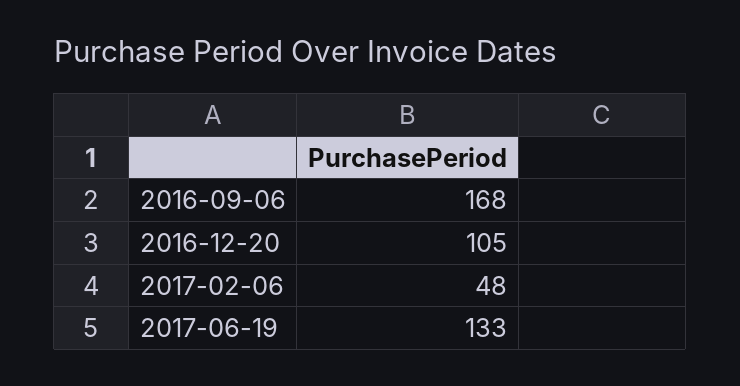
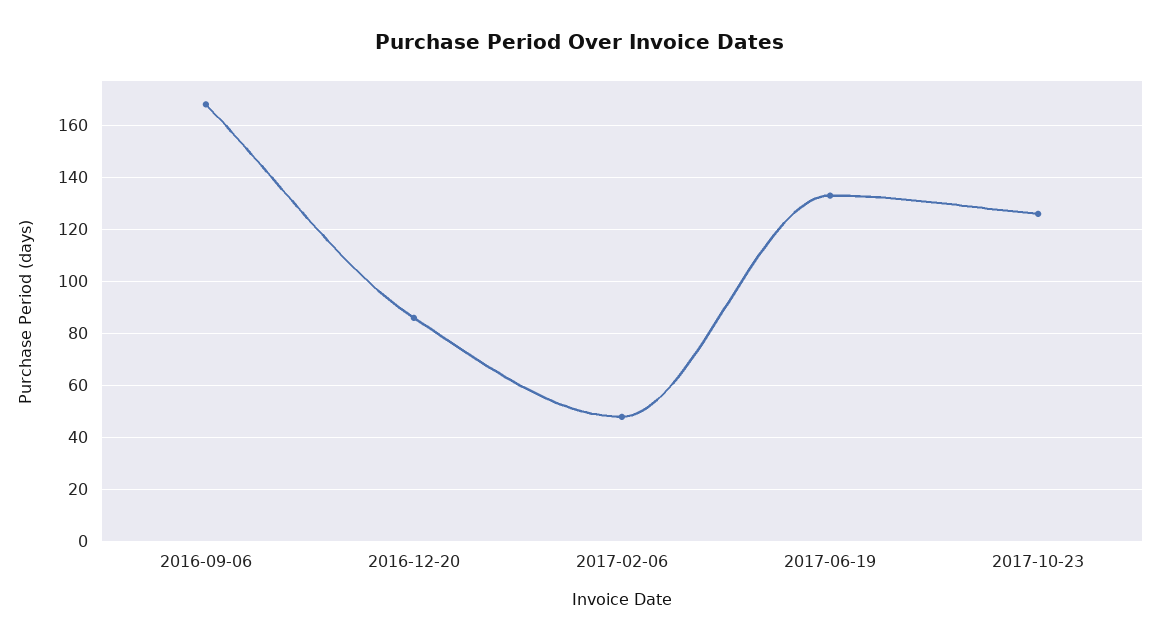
2016-12-20: 105 -> 85
2017-10-23: none -> 125

